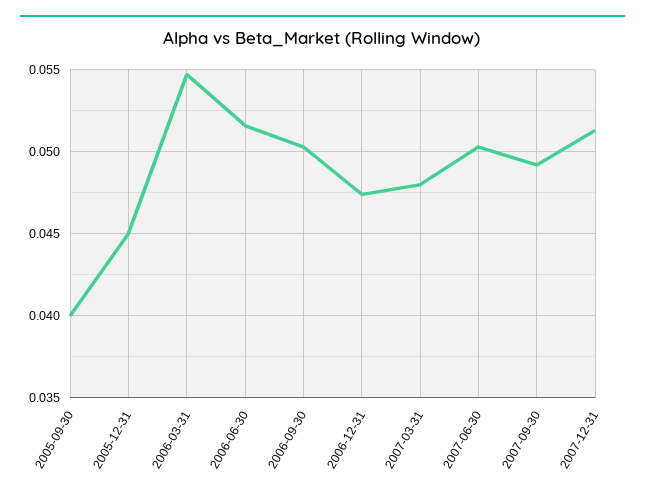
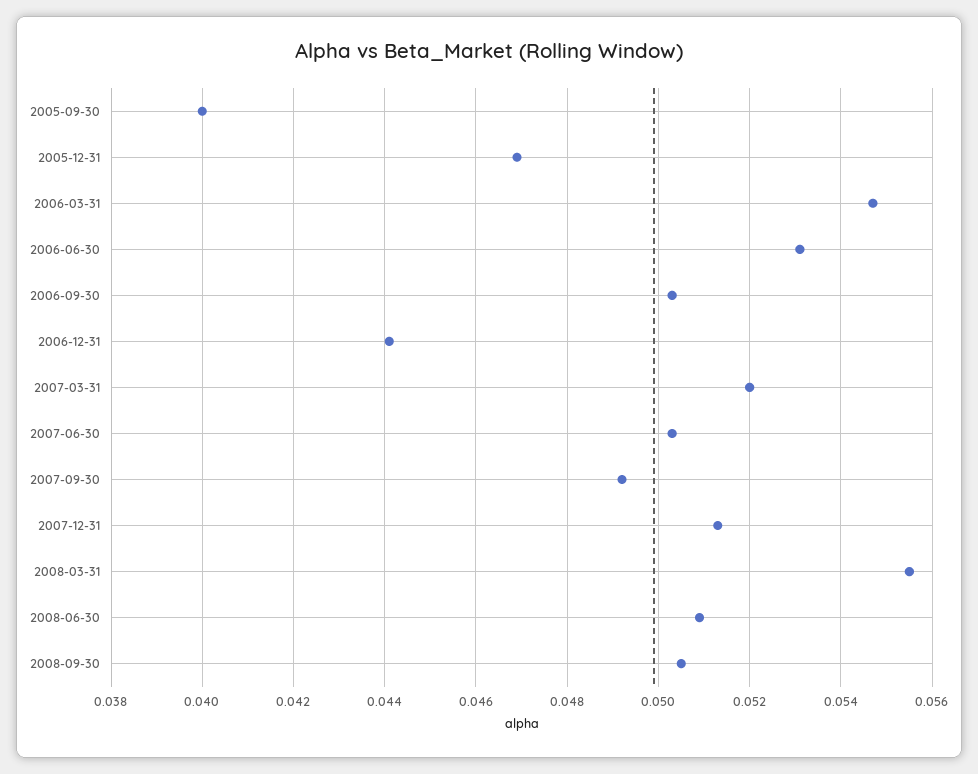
2005-12-31: 0.045 -> 0.047
2006-06-30: 0.0515 -> 0.053
2006-12-31: 0.0475 -> 0.044
2007-03-31: 0.048 -> 0.052
2008-03-31: none -> 0.0555
2008-06-30: none -> 0.051
2008-09-30: none -> 0.0505

